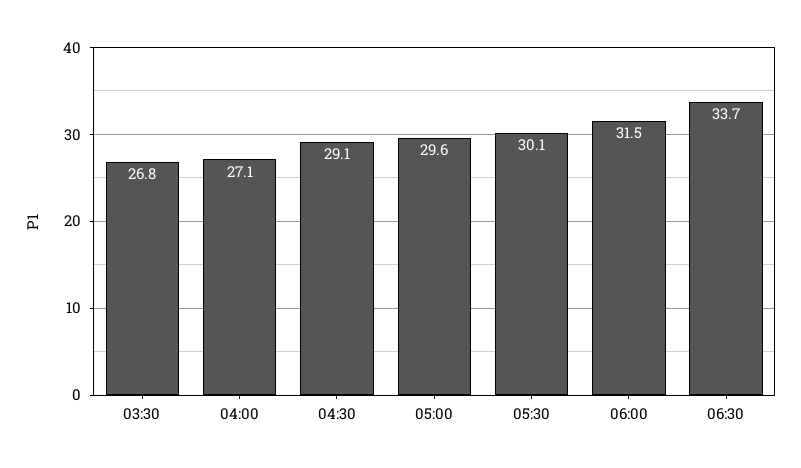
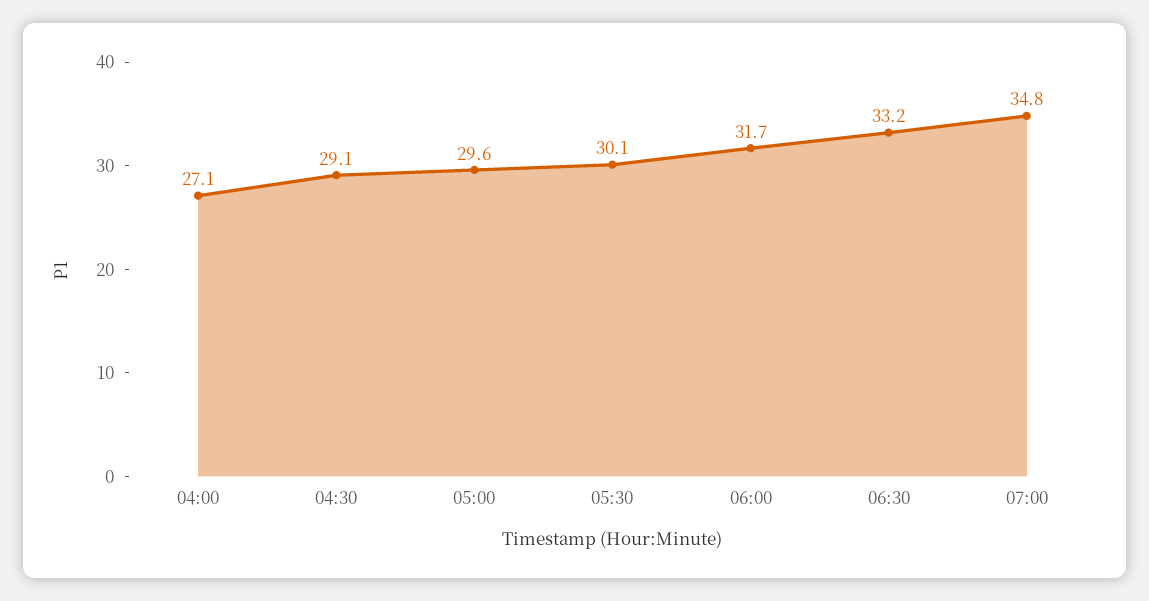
03:30: 26.8 -> none
06:00: 31.5 -> 31.7
06:30: 33.7 -> 33.2
07:00: none -> 34.8

